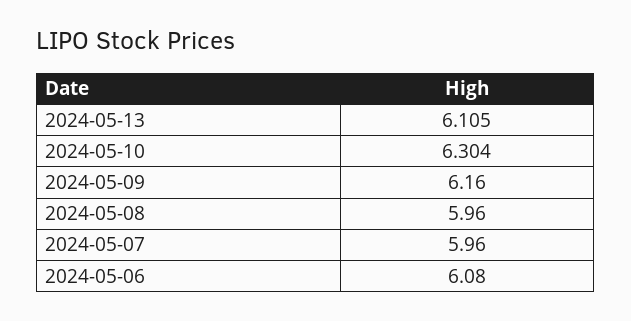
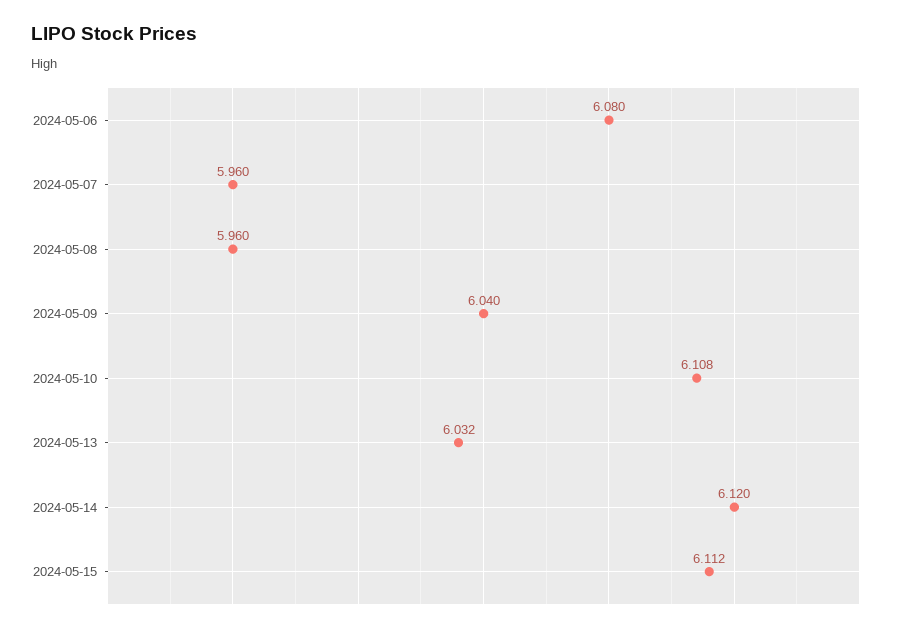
2024-05-13: 6.105 -> 6.032
2024-05-10: 6.304 -> 6.108
2024-05-09: 6.16 -> 6.04
2024-05-14: none -> 6.12
2024-05-15: none -> 6.112

